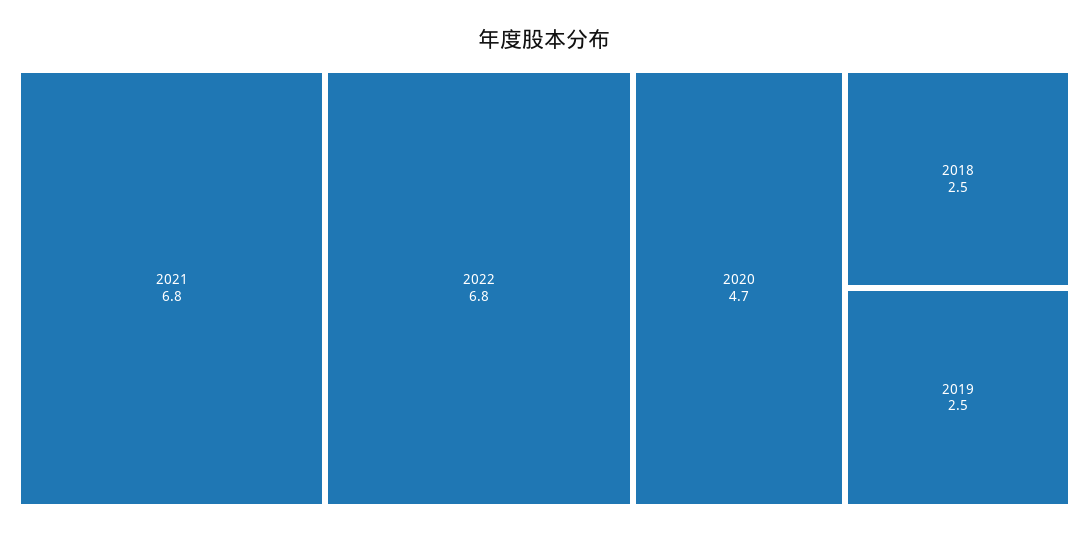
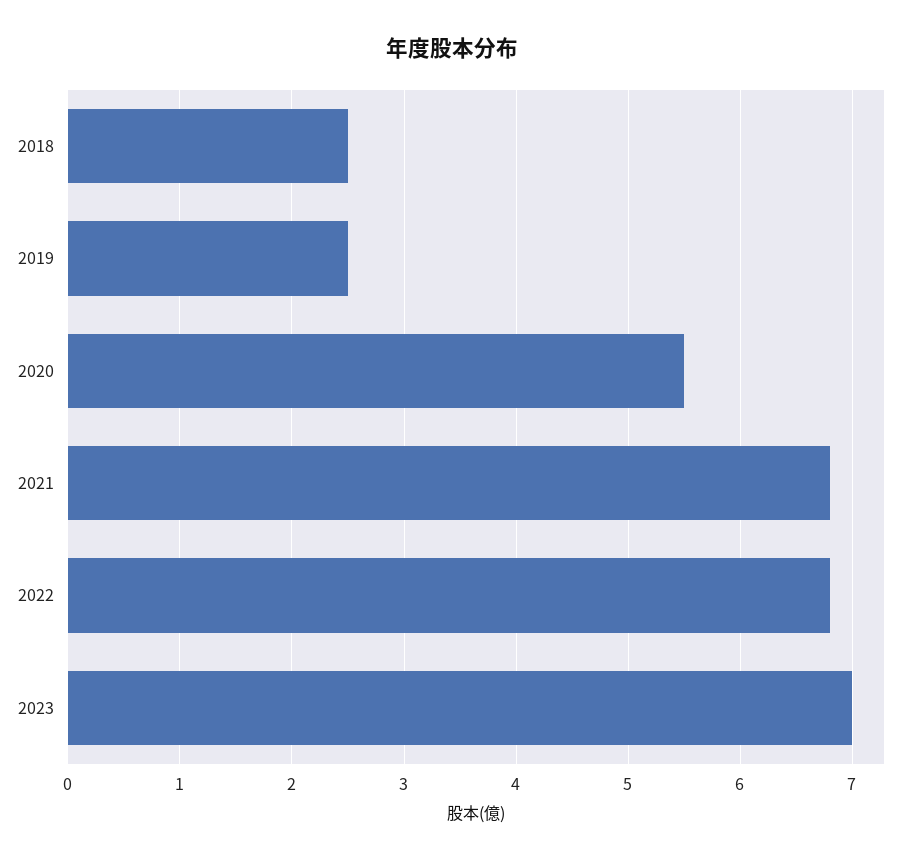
2020: 4.7 -> 5.5
2023: none -> 7

